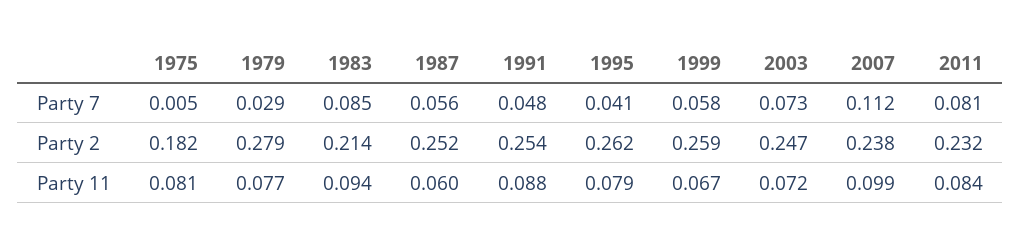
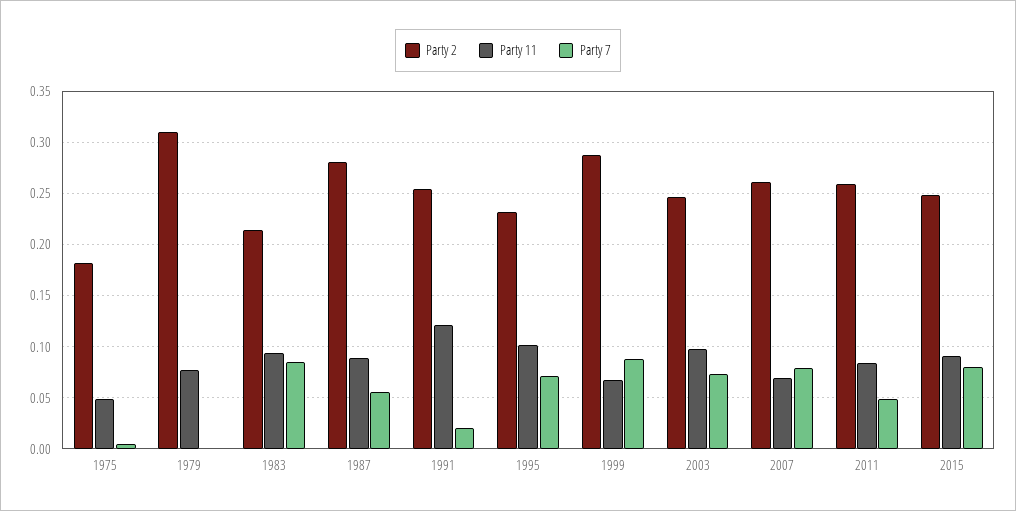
Party 7, 1979: 0.029 -> 0
Party 7, 1991: 0.048 -> 0.02
Party 7, 1995: 0.041 -> 0.07
Party 7, 1999: 0.058 -> 0.09
Party 7, 2007: 0.112 -> 0.08
Party 7, 2011: 0.081 -> 0.05
Party 2, 1979: 0.279 -> 0.31
Party 2, 1987: 0.252 -> 0.28
Party 2, 1995: 0.262 -> 0.23
Party 2, 1999: 0.259 -> 0.29
Party 2, 2007: 0.238 -> 0.26
Party 2, 2011: 0.232 -> 0.26
Party 11, 1975: 0.081 -> 0.05
Party 11, 1987: 0.06 -> 0.09
Party 11, 1991: 0.088 -> 0.12
Party 11, 1995: 0.079 -> 0.1
Party 11, 2003: 0.072 -> 0.1
Party 11, 2007: 0.099 -> 0.07
Party 2, 2015: none -> 0.25
Party 11, 2015: none -> 0.09
Party 7, 2015: none -> 0.08

